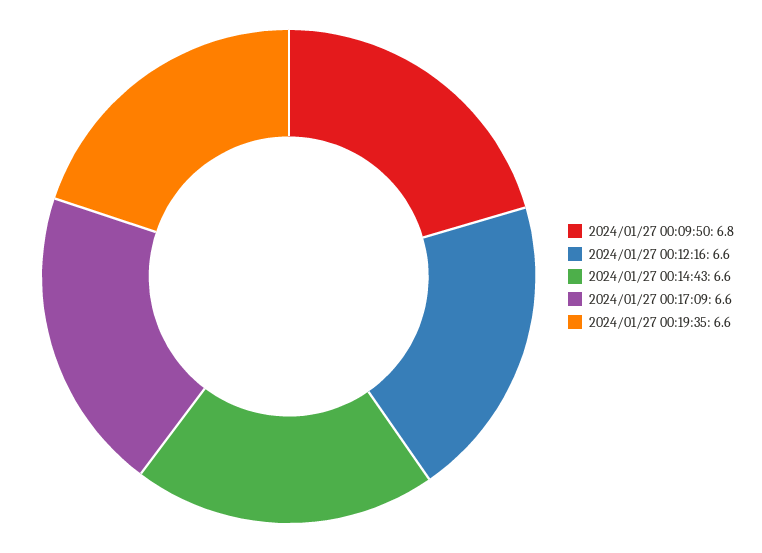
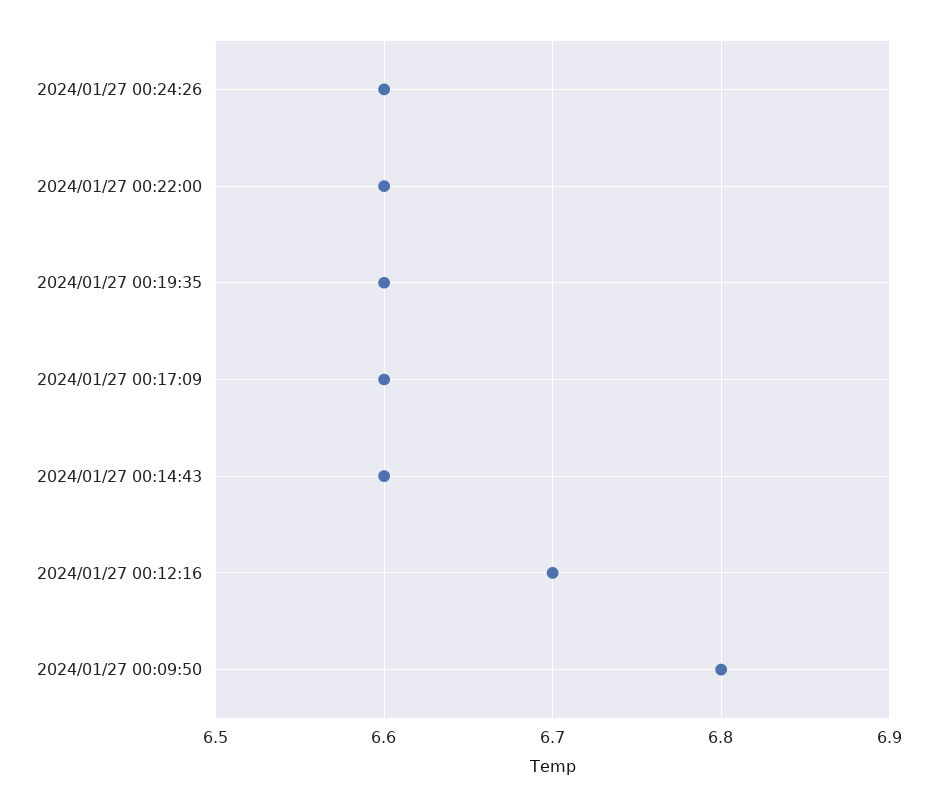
2024/01/27 00:12:16: 6.6 -> 6.7
2024/01/27 00:24:26: none -> 6.6
2024/01/27 00:22:00: none -> 6.6

